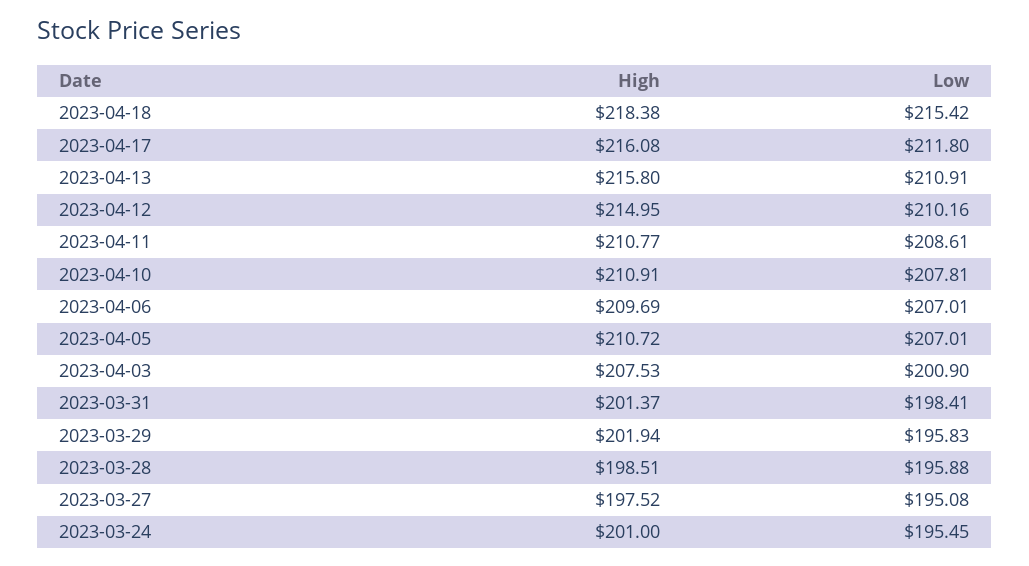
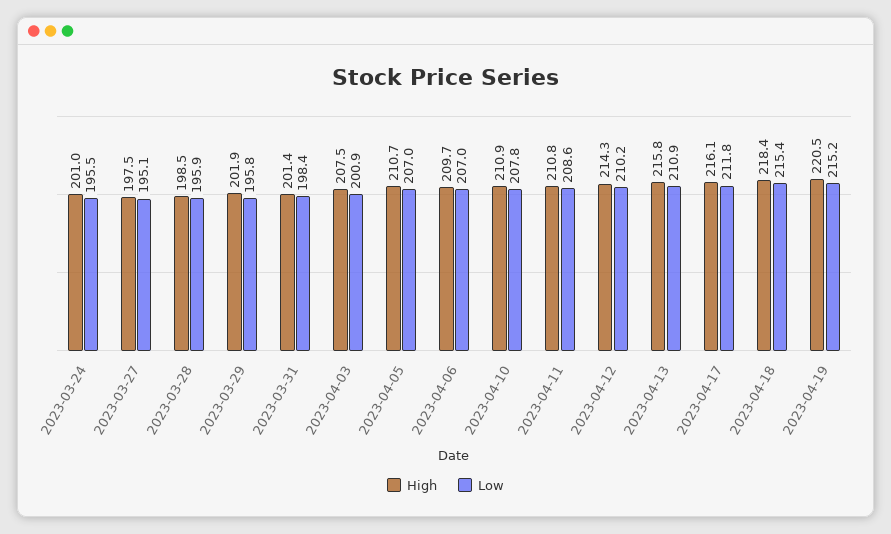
High, 2023-04-12: 214.95 -> 214.3
High, 2023-04-19: none -> 220.5
Low, 2023-04-19: none -> 215.2

